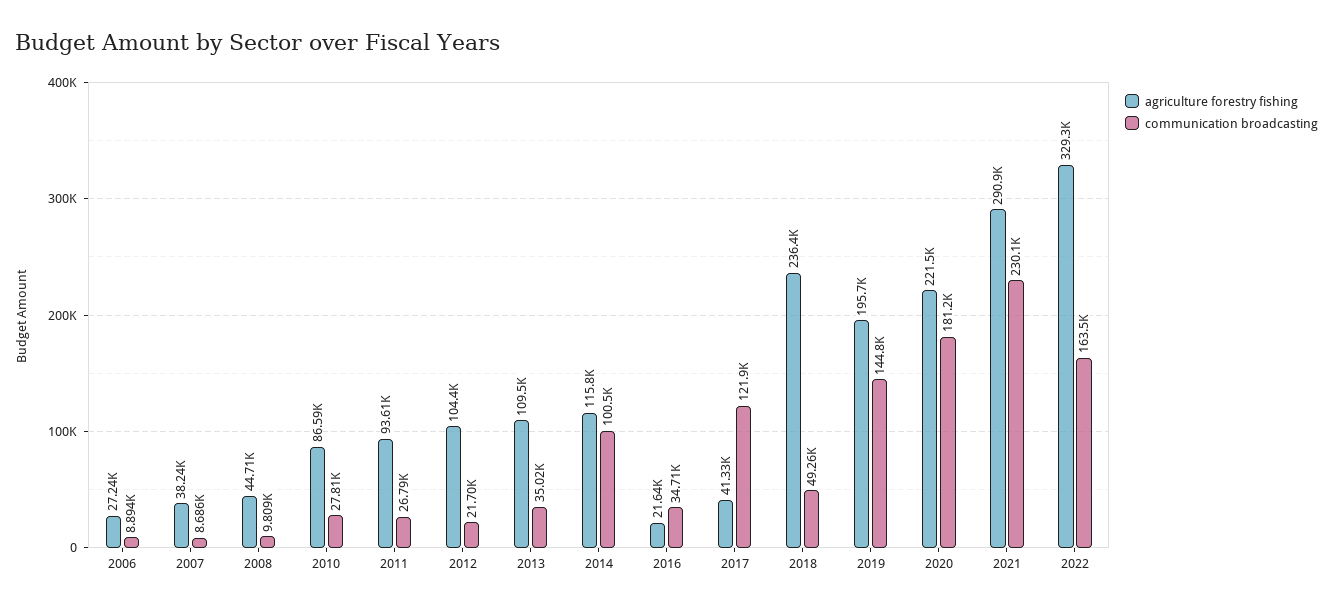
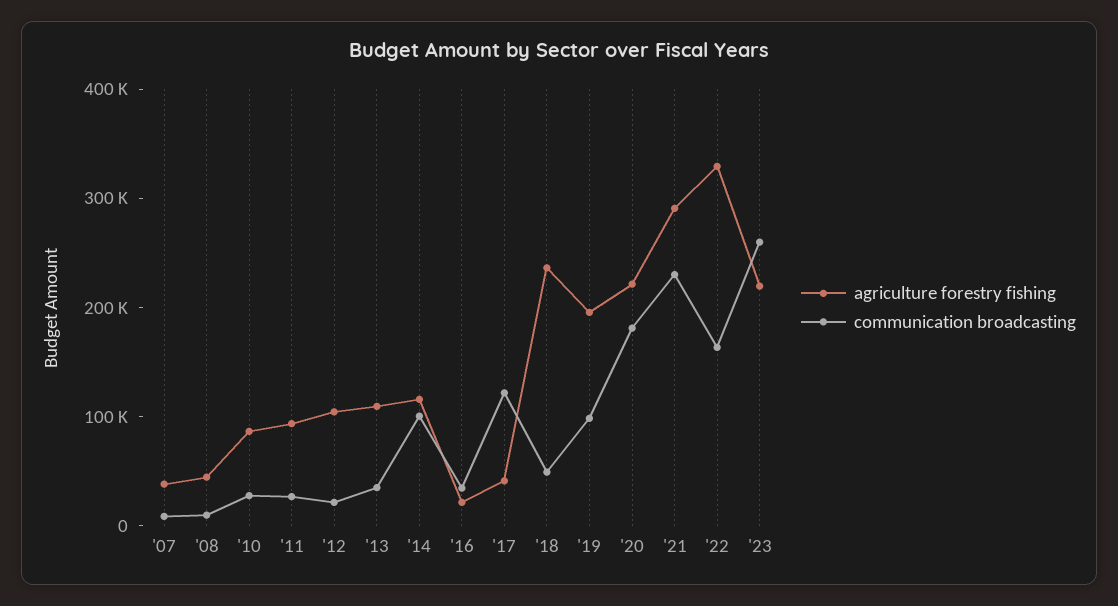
agriculture forestry fishing, 2006: 27240 -> none
communication broadcasting, 2006: 8894 -> none
communication broadcasting, 2019: 144800 -> 100000
agriculture forestry fishing, '23: none -> 220000
communication broadcasting, '23: none -> 260000

